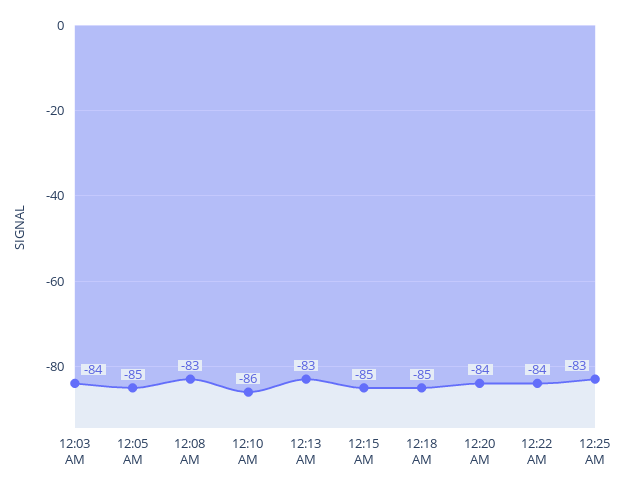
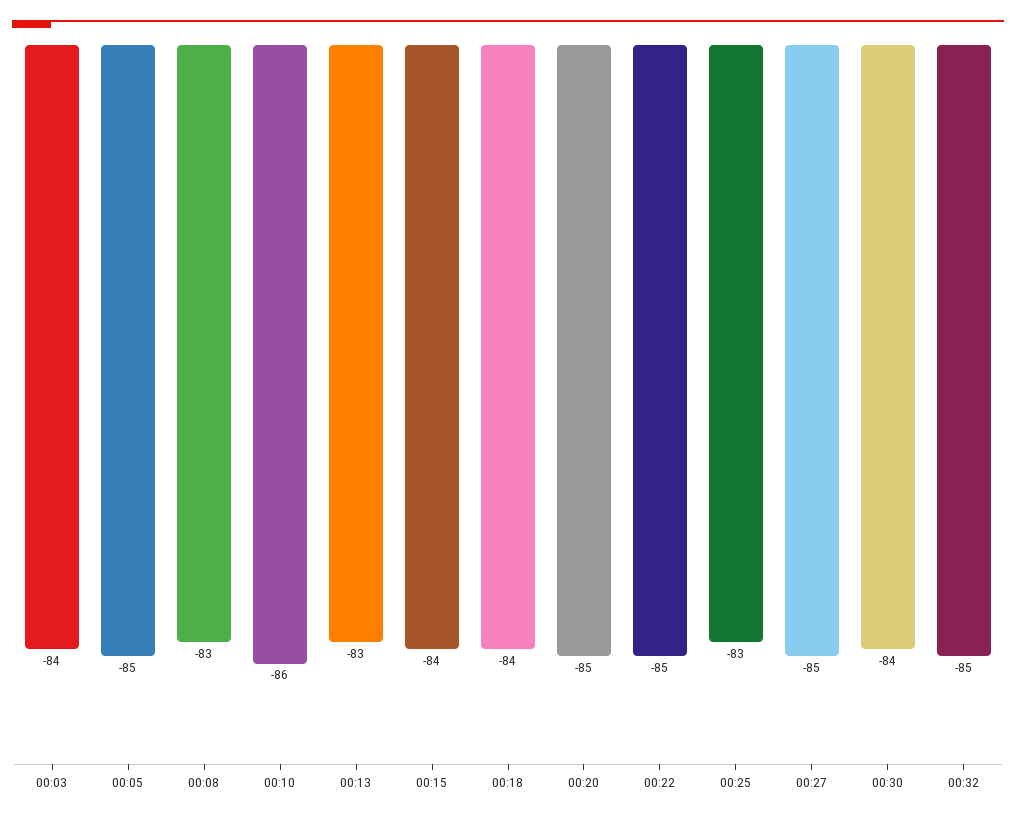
12:15 AM: -85 -> -84
12:18 AM: -85 -> -84
12:20 AM: -84 -> -85
12:22 AM: -84 -> -85
00:27: none -> -85
00:30: none -> -84
00:32: none -> -85

